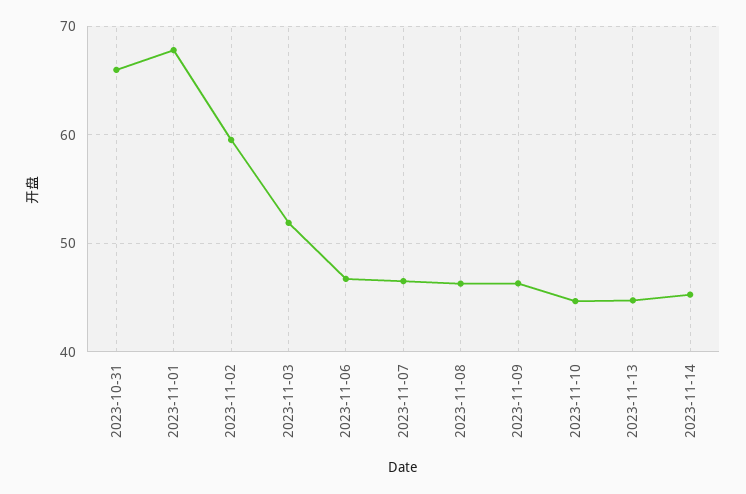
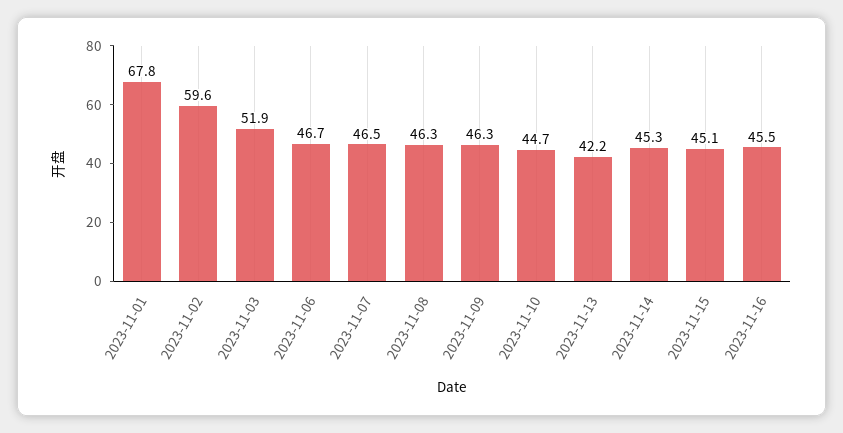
2023-10-31: 66 -> none
2023-11-13: 45 -> 42.2
2023-11-15: none -> 45.1
2023-11-16: none -> 45.5

